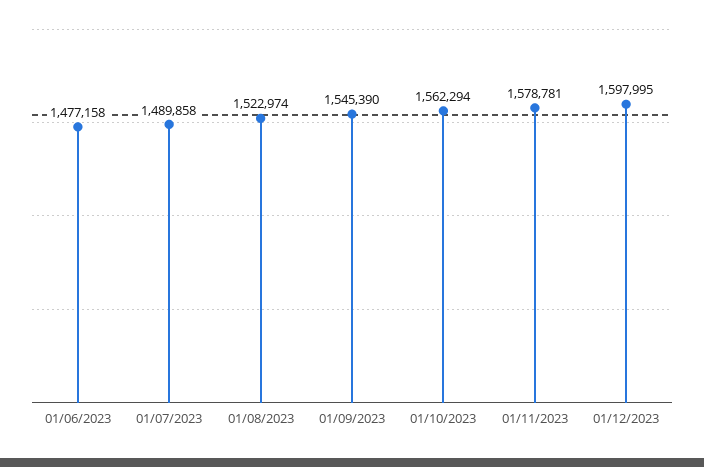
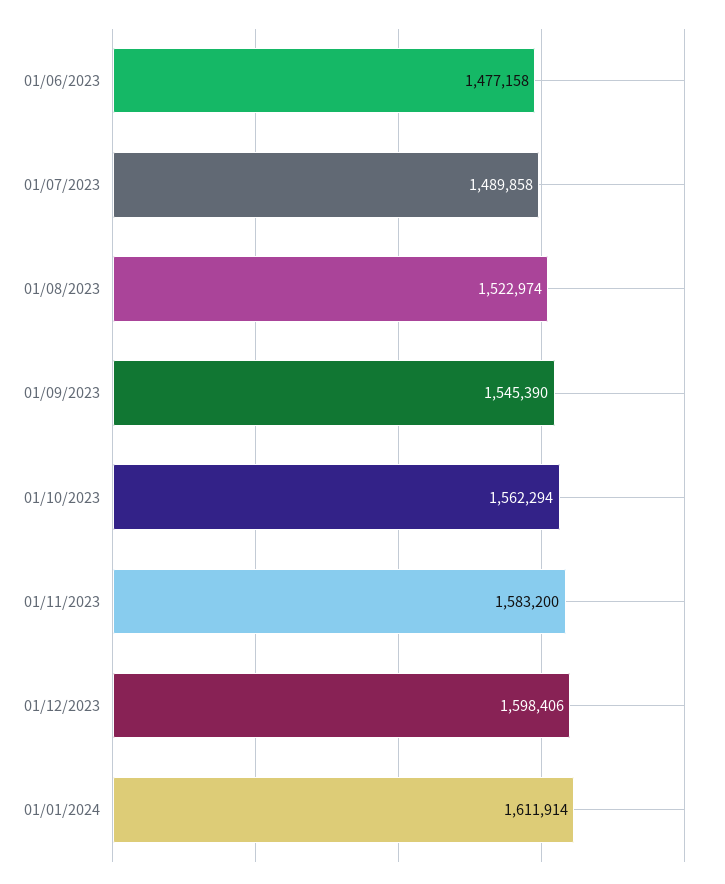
01/11/2023: 1578781 -> 1583200
01/12/2023: 1597995 -> 1598406
01/01/2024: none -> 1611914

